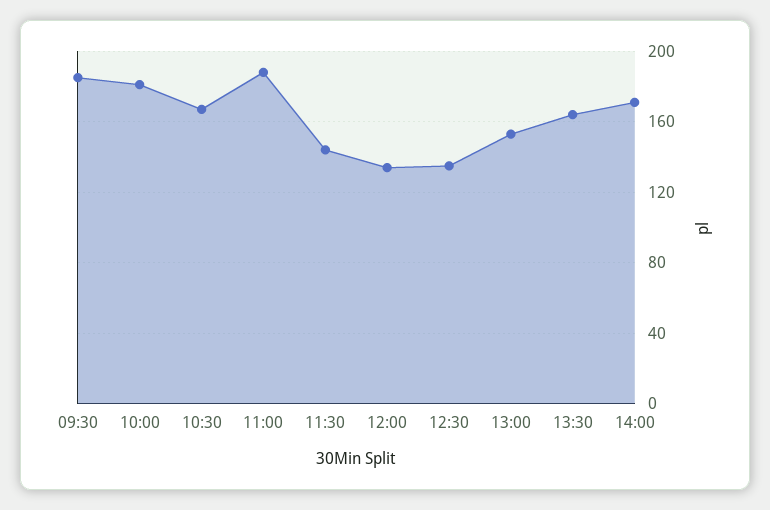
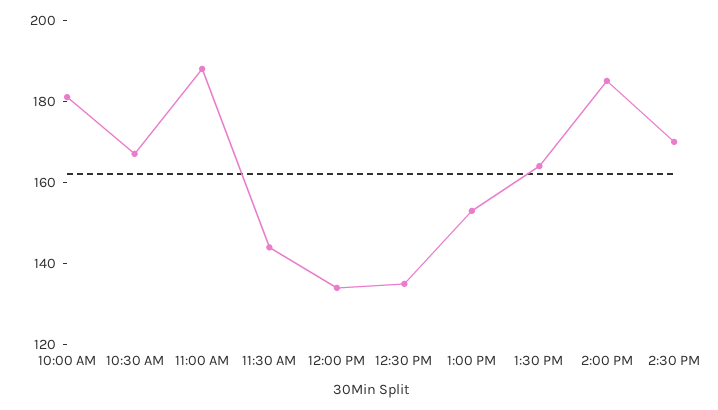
09:30: 185 -> none
14:00: 170 -> 185
2:30 PM: none -> 170

